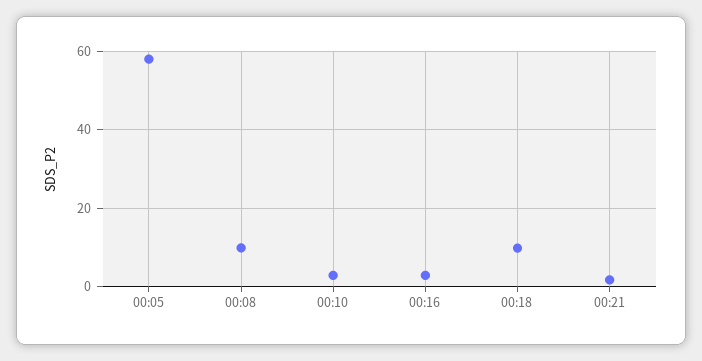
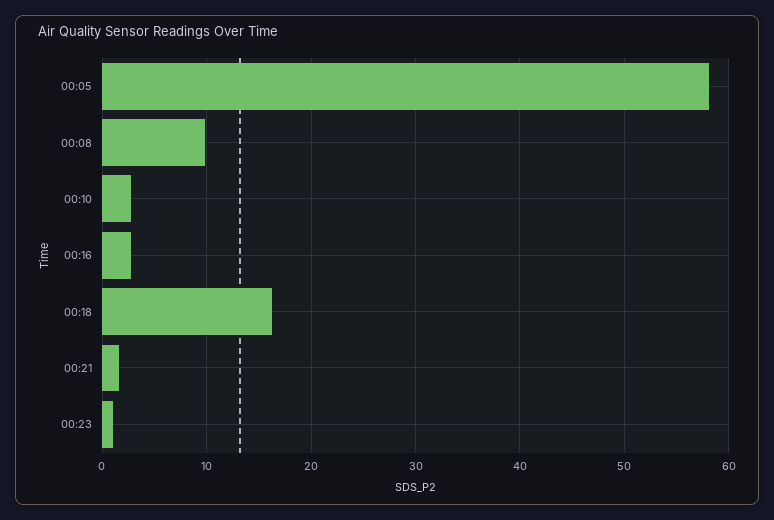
00:18: 10 -> 16
00:23: none -> 1

